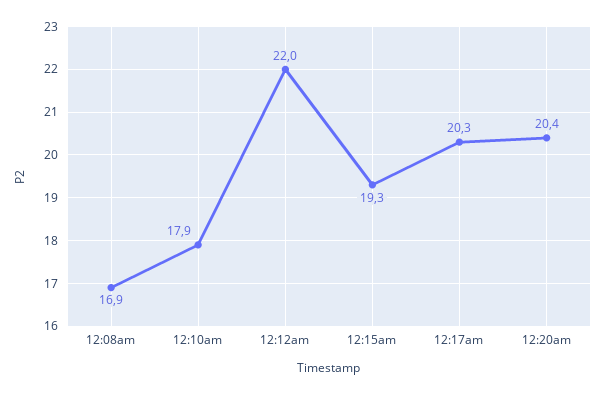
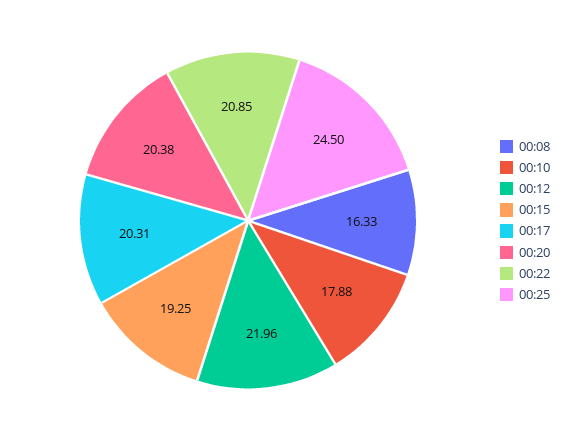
12:08am: 16.9 -> 16.33
00:22: none -> 20.85
00:25: none -> 24.5

